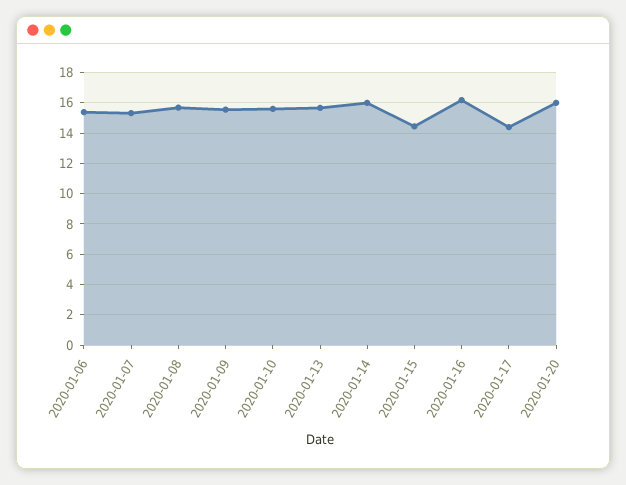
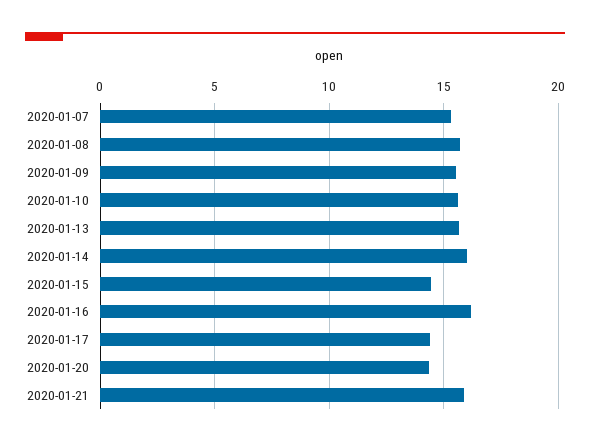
2020-01-06: 15.5 -> none
2020-01-20: 16 -> 14.5
2020-01-21: none -> 16

